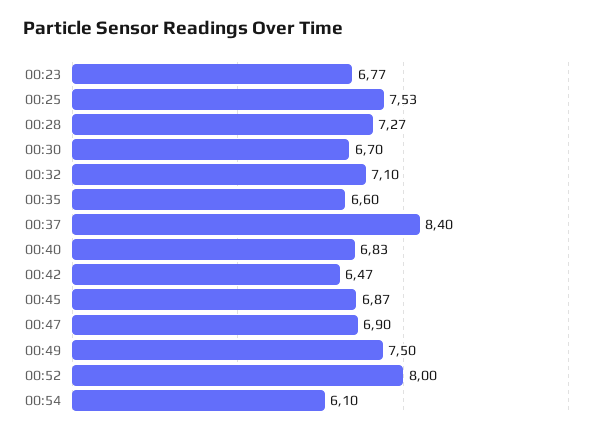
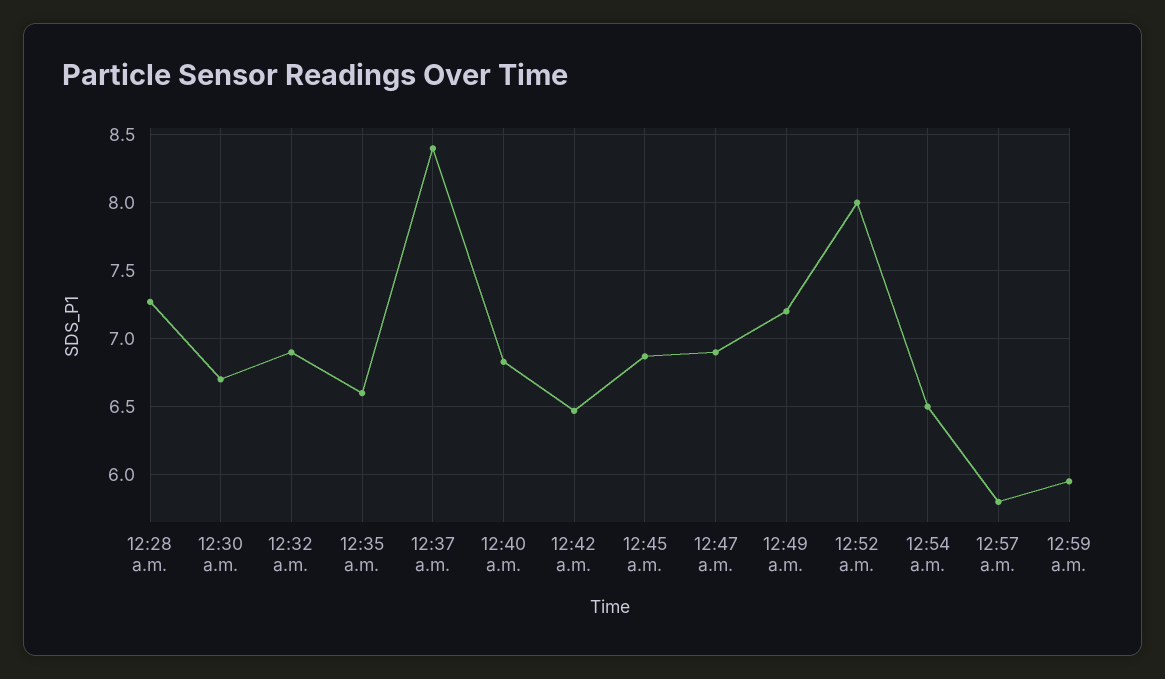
00:23: 6.77 -> none
00:25: 7.53 -> none
00:32: 7.1 -> 6.9
00:49: 7.5 -> 7.2
00:54: 6.1 -> 6.5
12:57 a.m.: none -> 5.8
12:59 a.m.: none -> 5.95

